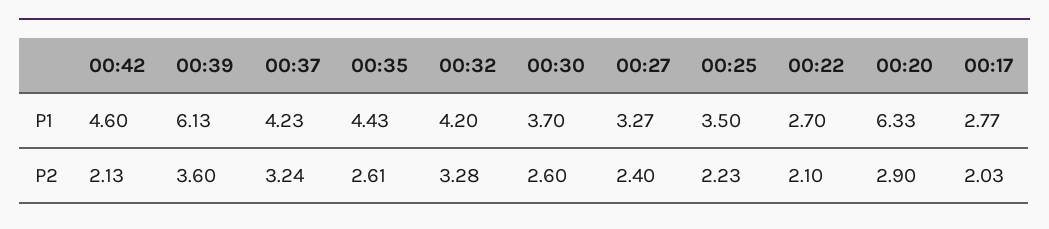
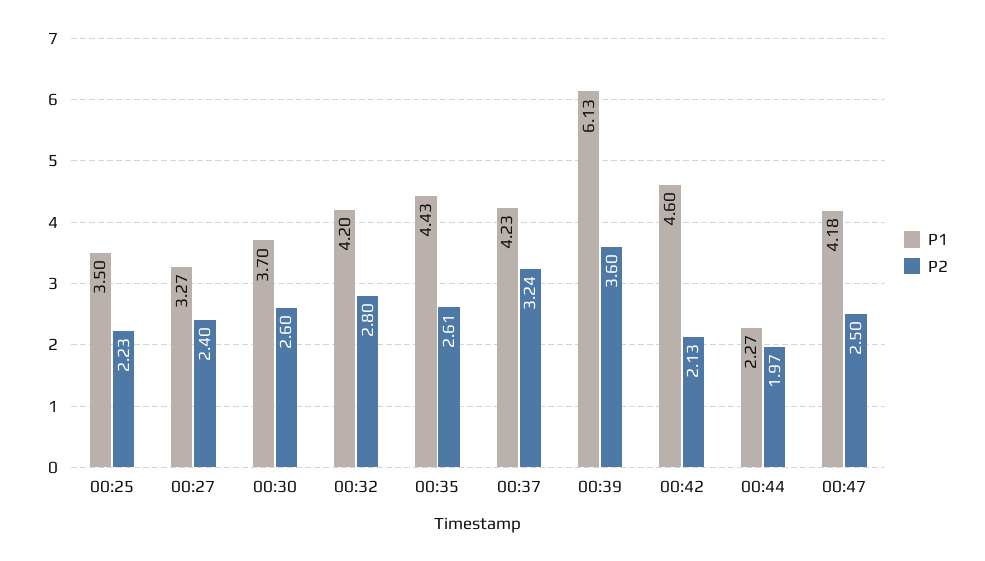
P1, 00:22: 2.7 -> none
P1, 00:20: 6.33 -> none
P1, 00:17: 2.77 -> none
P2, 00:32: 3.28 -> 2.8
P2, 00:22: 2.1 -> none
P2, 00:20: 2.9 -> none
P2, 00:17: 2.03 -> none
P1, 00:44: none -> 2.27
P2, 00:44: none -> 1.97
P1, 00:47: none -> 4.18
P2, 00:47: none -> 2.5

